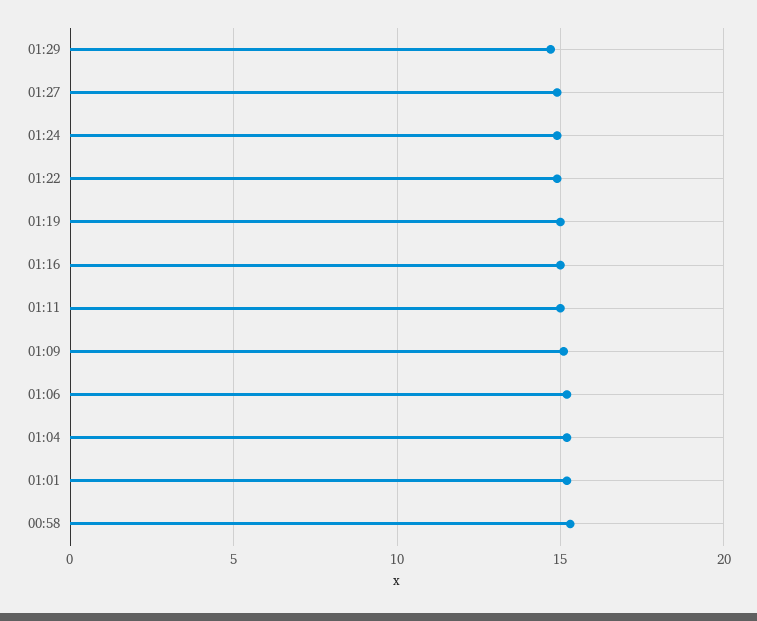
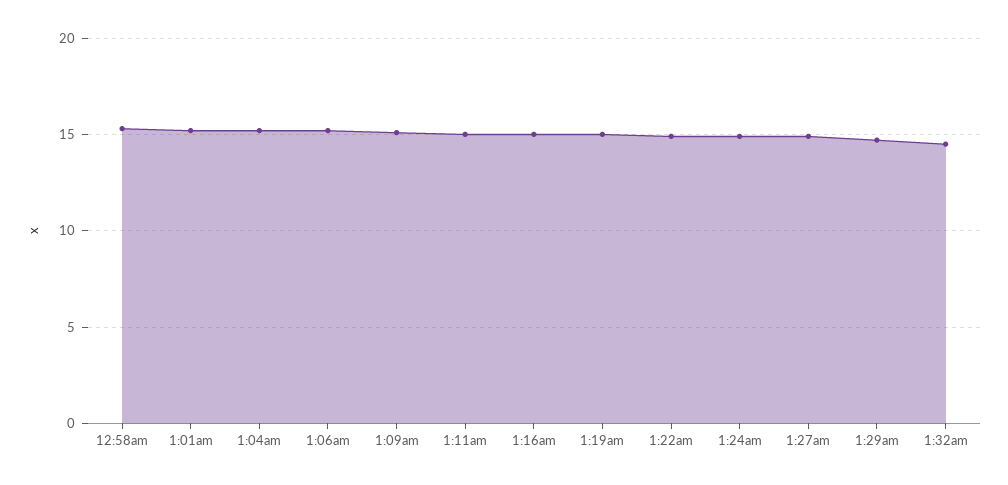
1:32am: none -> 14.5

